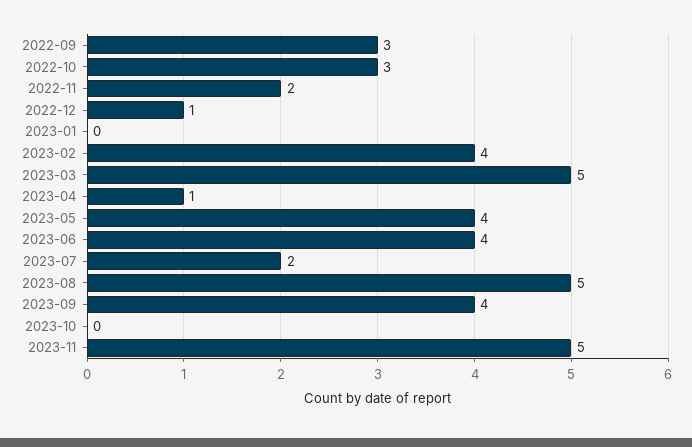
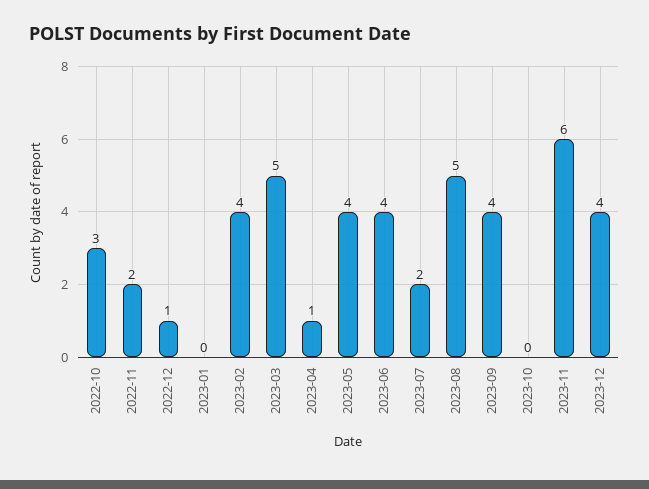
2022-09: 3 -> none
2023-11: 5 -> 6
2023-12: none -> 4

